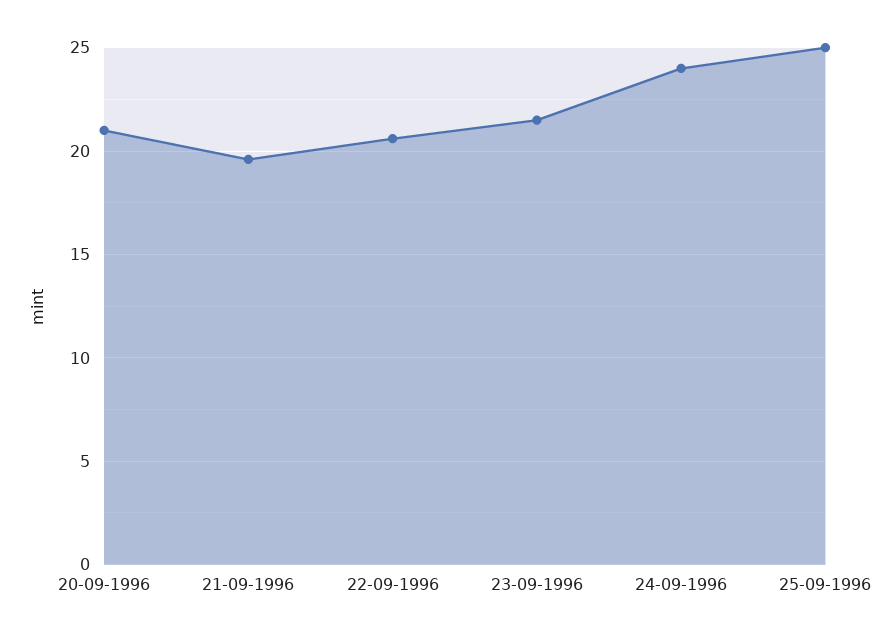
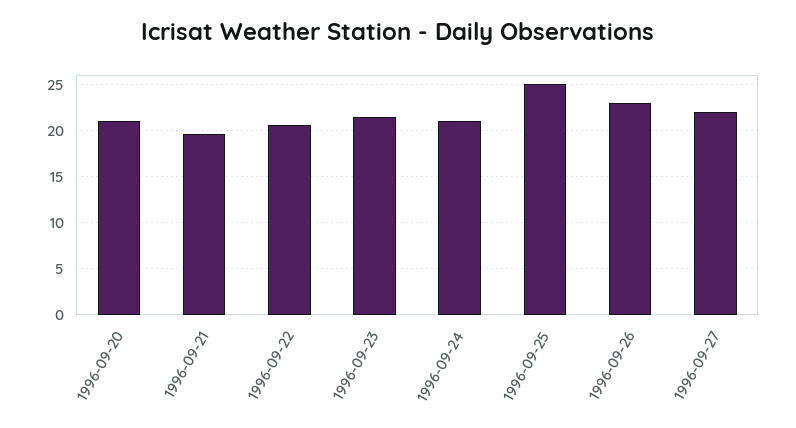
24-09-1996: 24 -> 21
1996-09-26: none -> 23
1996-09-27: none -> 22

